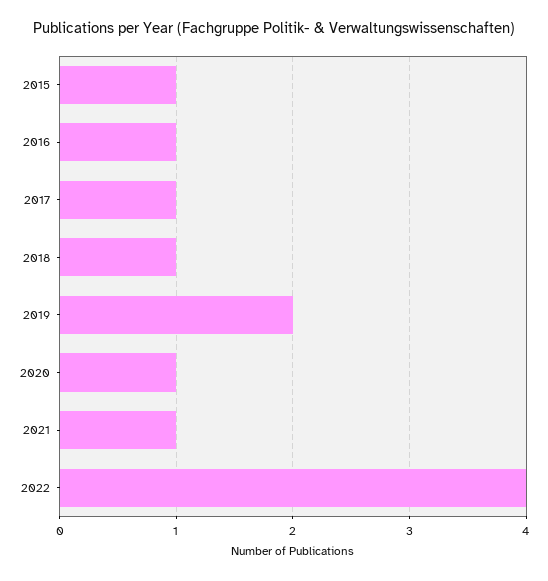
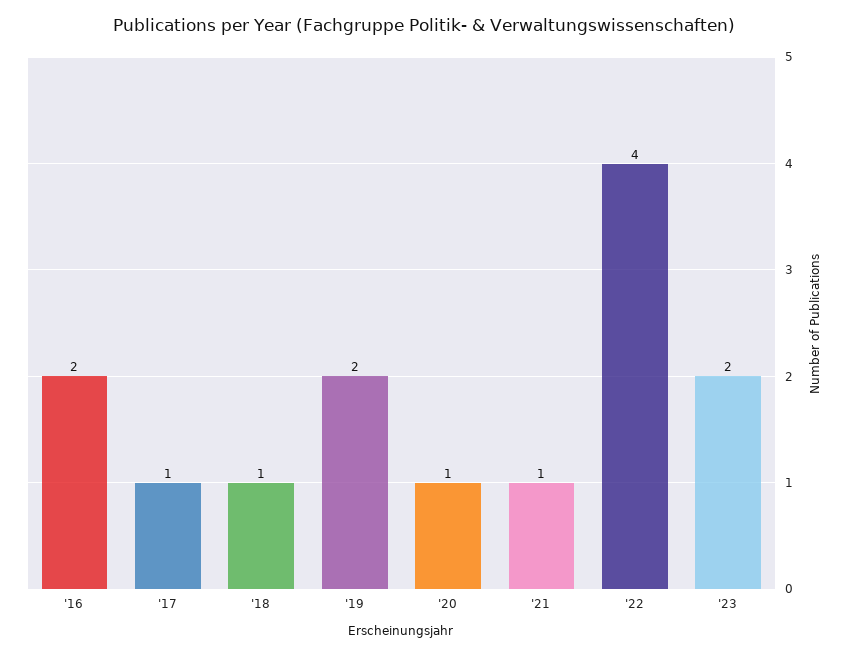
2015: 1 -> none
2016: 1 -> 2
'23: none -> 2

